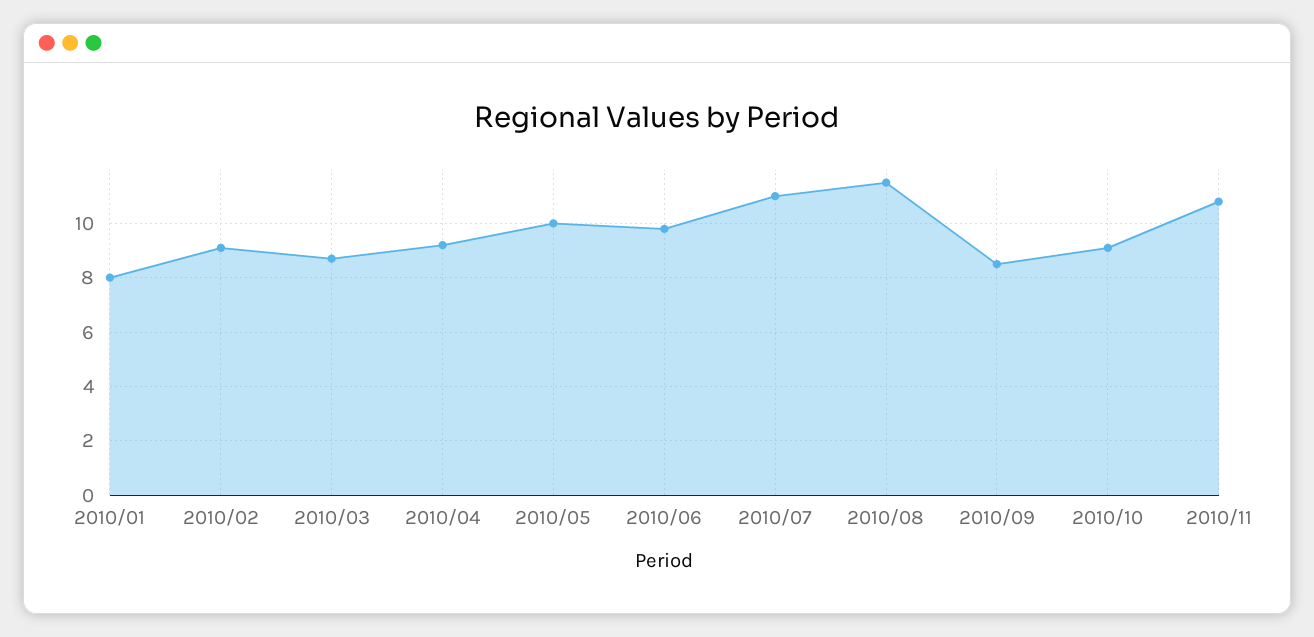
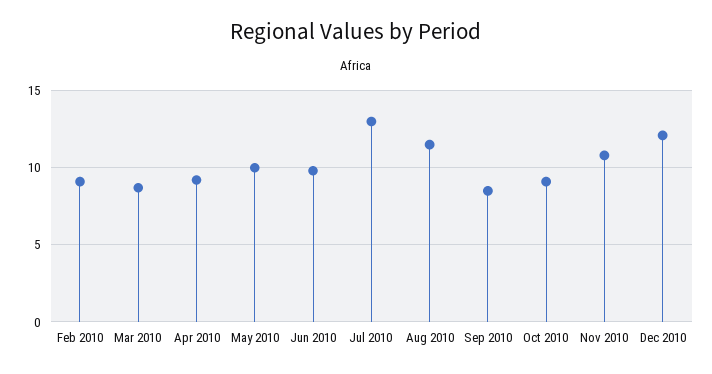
2010/01: 8 -> none
2010/07: 11 -> 13
Dec 2010: none -> 12

